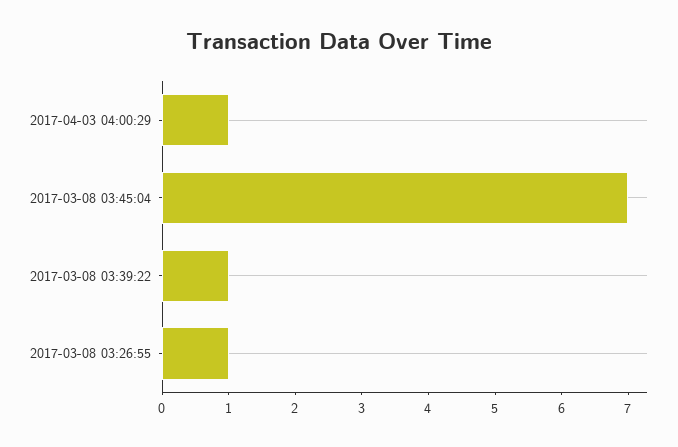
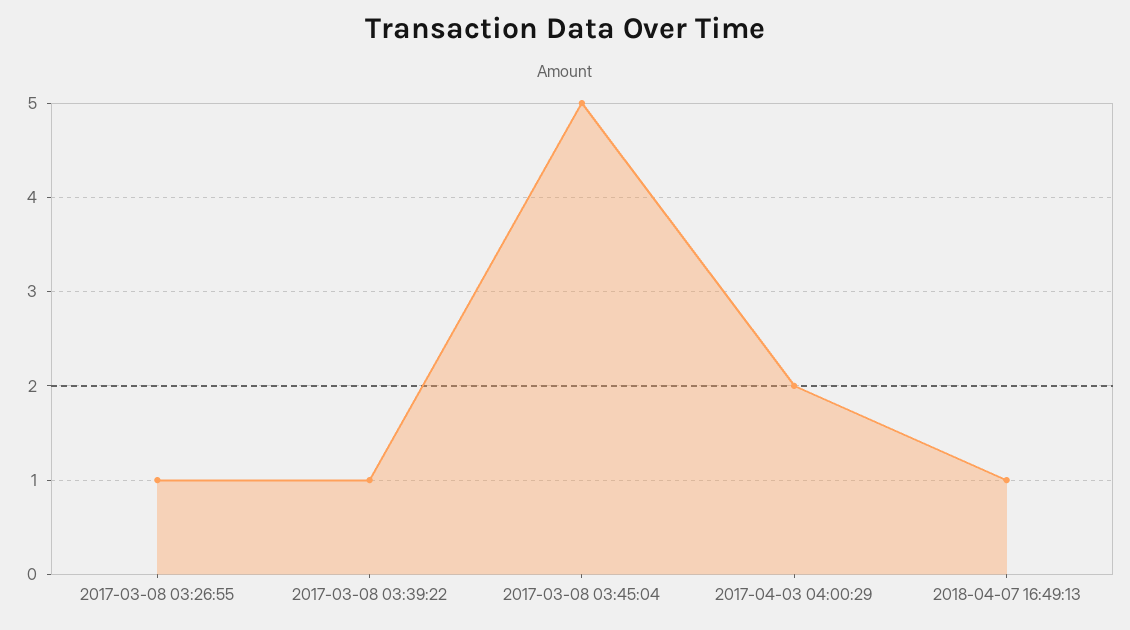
2017-04-03 04:00:29: 1 -> 2
2017-03-08 03:45:04: 7 -> 5
2018-04-07 16:49:13: none -> 1

